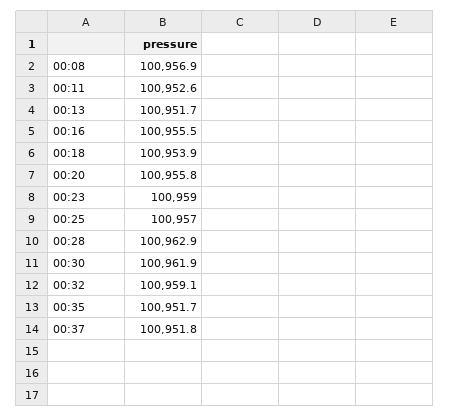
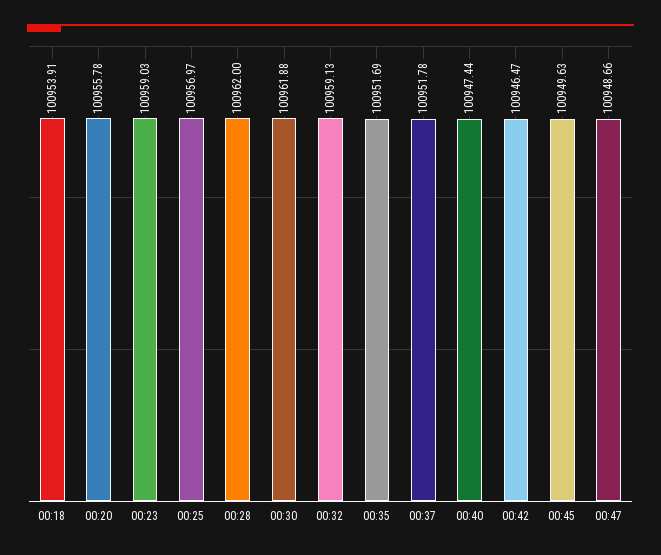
00:08: 100956.9 -> none
00:11: 100952.6 -> none
00:13: 100951.7 -> none
00:16: 100955.5 -> none
00:28: 100962.9 -> 100962
00:40: none -> 100947.44
00:42: none -> 100946.47
00:45: none -> 100949.63
00:47: none -> 100948.66

